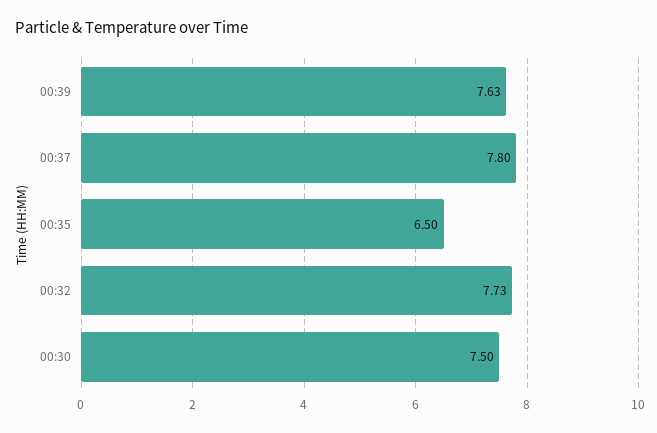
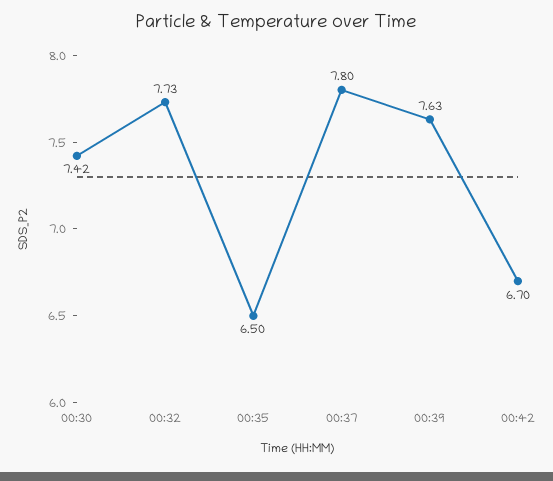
00:30: 7.5 -> 7.42
00:42: none -> 6.7

